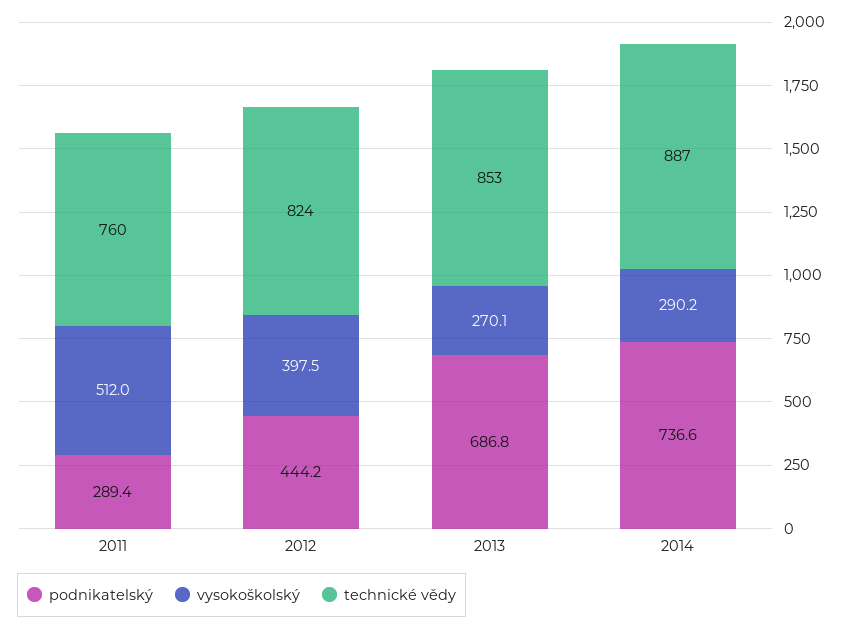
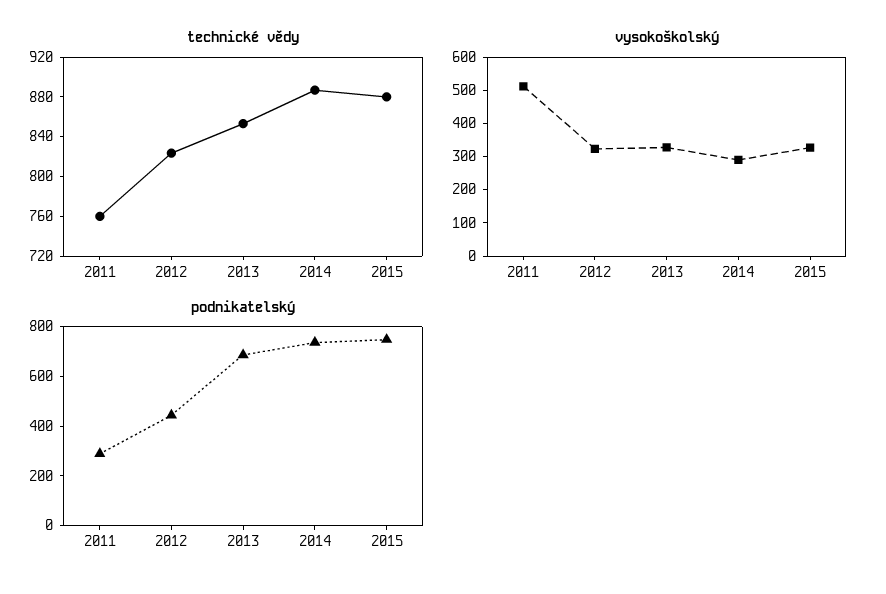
vysokoškolský, 2012: 397.5 -> 325
vysokoškolský, 2013: 270.1 -> 325
technické vědy, 2015: none -> 880
vysokoškolský, 2015: none -> 325
podnikatelský, 2015: none -> 750

